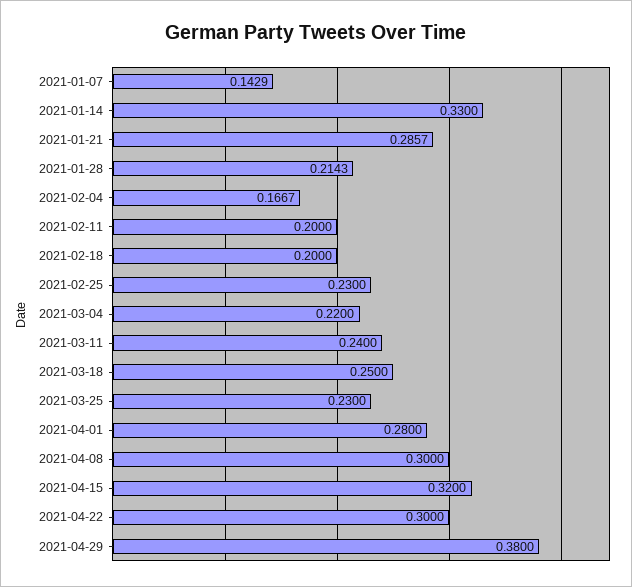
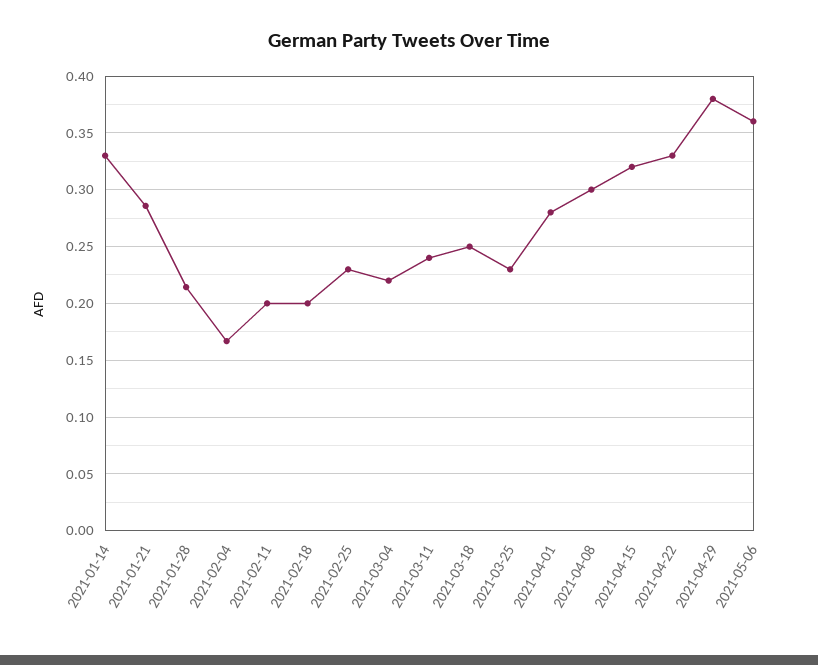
2021-01-07: 0.1429 -> none
2021-04-22: 0.3 -> 0.33
2021-05-06: none -> 0.36

